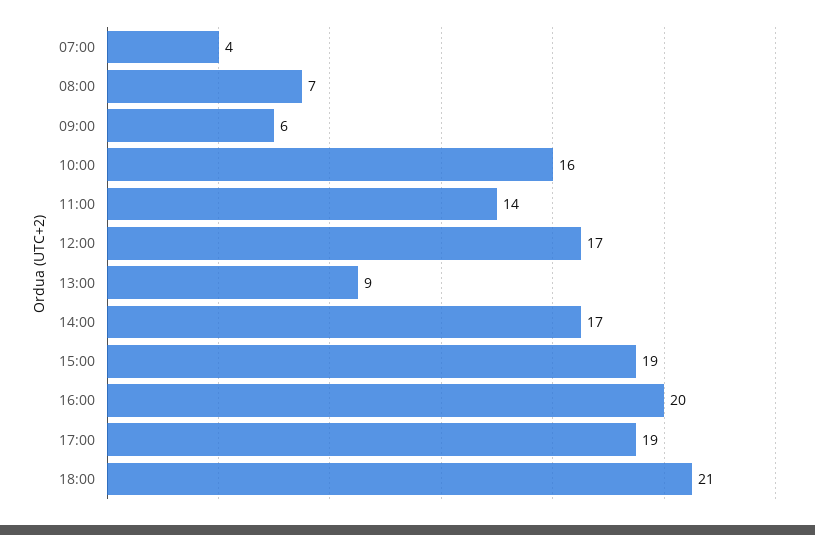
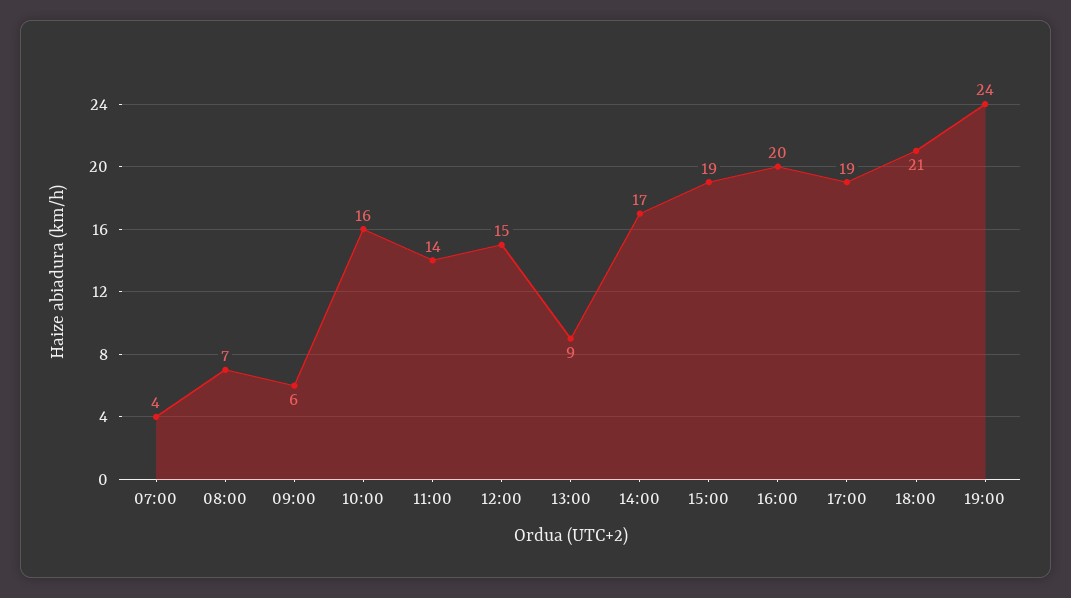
12:00: 17 -> 15
19:00: none -> 24

